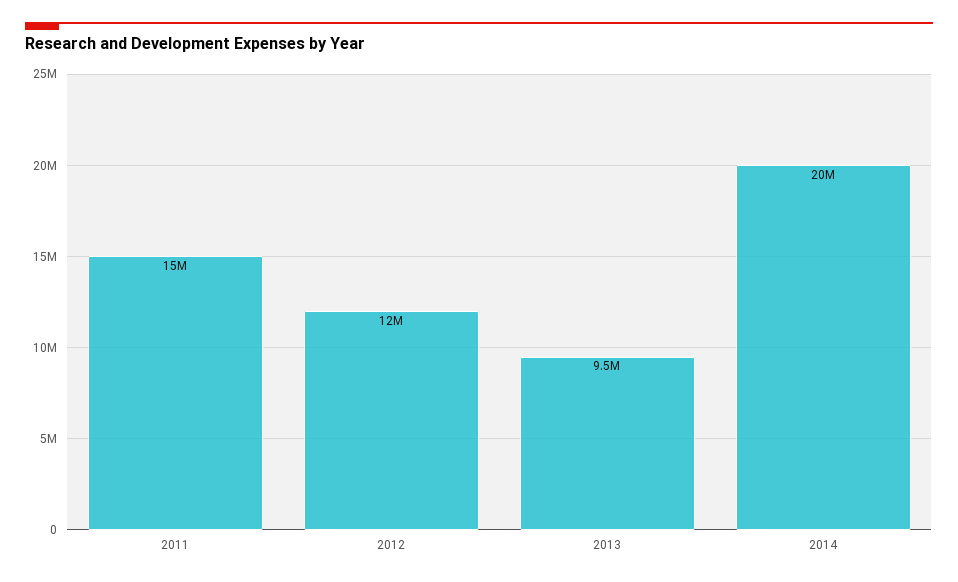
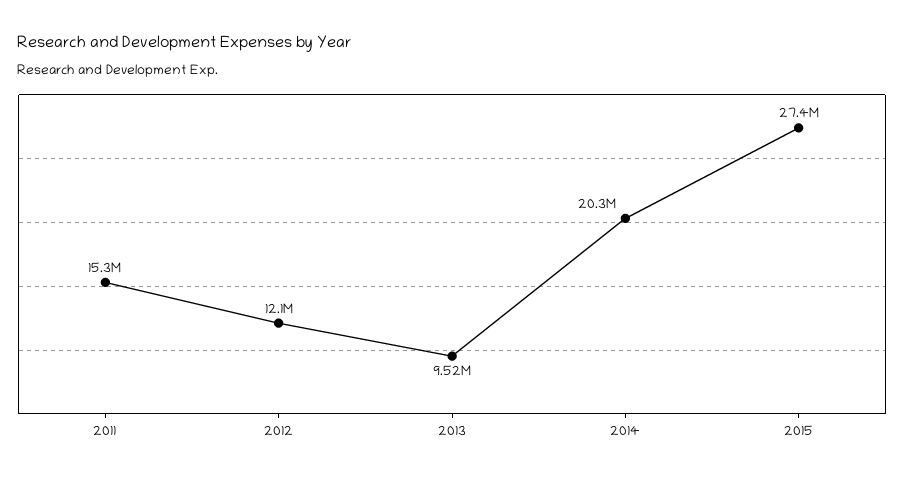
2015: none -> 27400000

